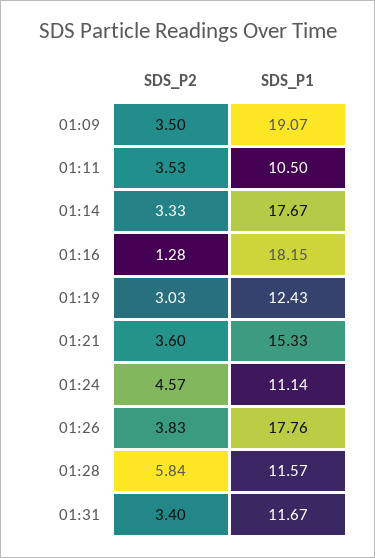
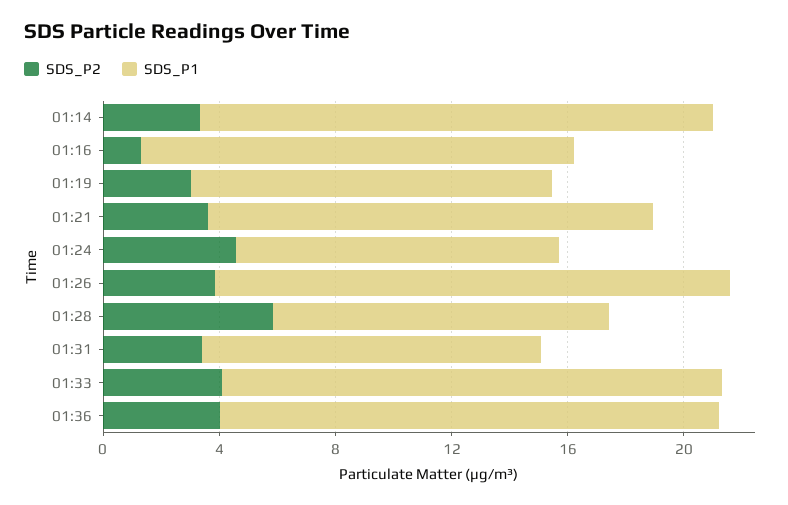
SDS_P2, 01:09: 3.5 -> none
SDS_P1, 01:09: 19.07 -> none
SDS_P2, 01:11: 3.53 -> none
SDS_P1, 01:11: 10.5 -> none
SDS_P1, 01:16: 18.15 -> 15
SDS_P2, 01:33: none -> 4
SDS_P1, 01:33: none -> 17
SDS_P2, 01:36: none -> 4
SDS_P1, 01:36: none -> 17

